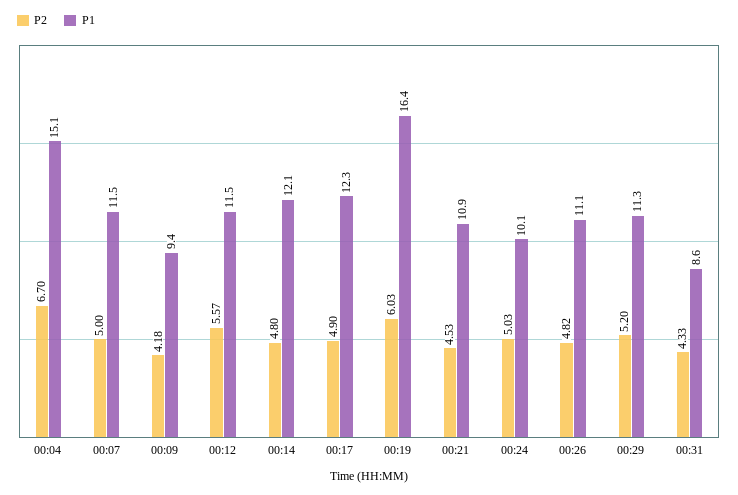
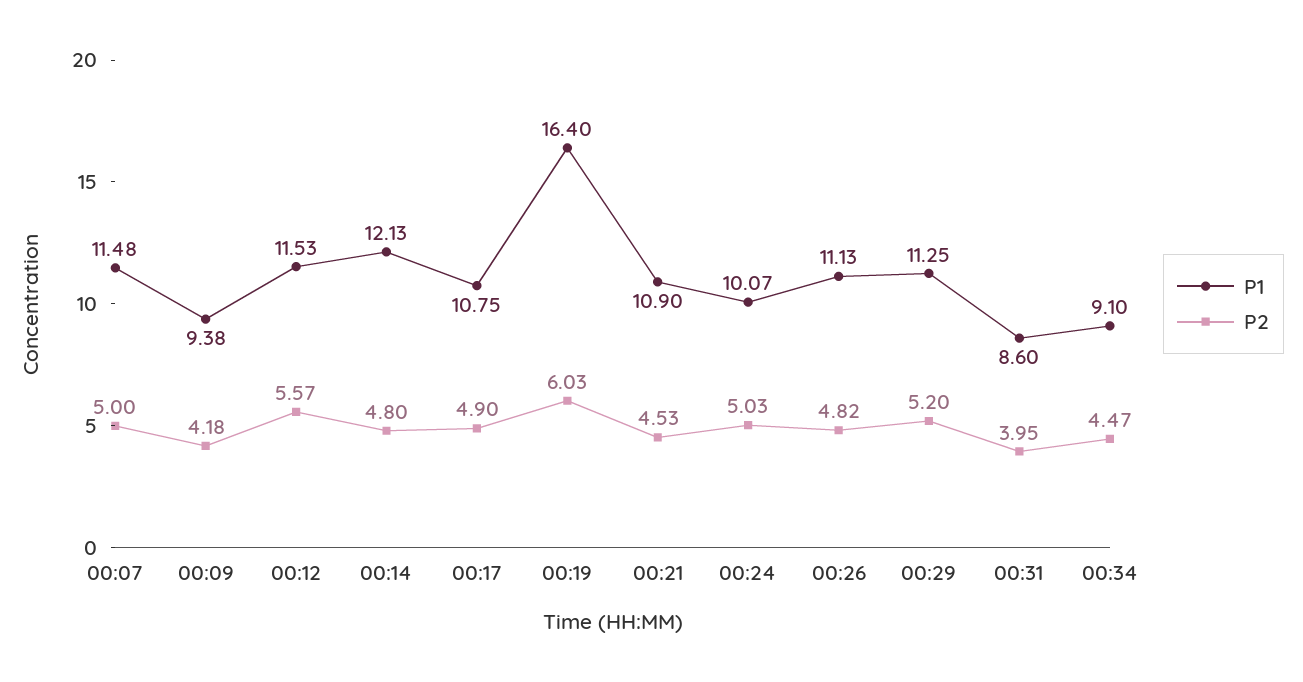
P2, 00:04: 6.7 -> none
P1, 00:04: 15.1 -> none
P1, 00:17: 12.3 -> 10.75
P2, 00:31: 4.33 -> 3.95
P1, 00:34: none -> 9.1
P2, 00:34: none -> 4.47

